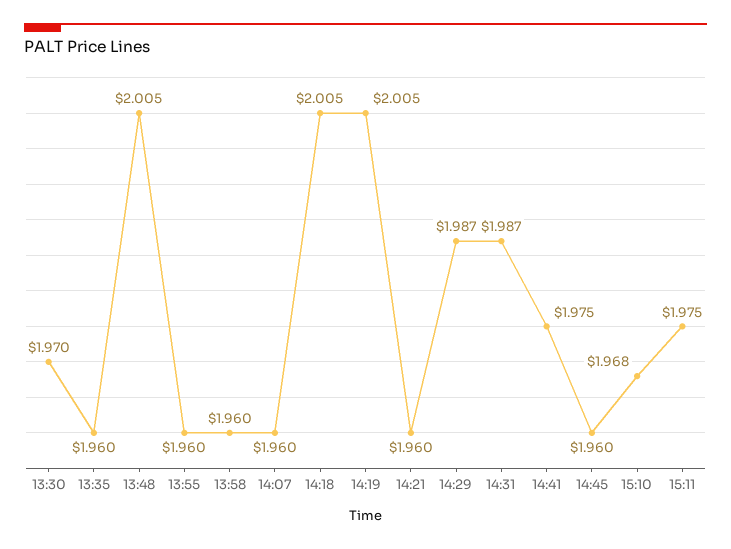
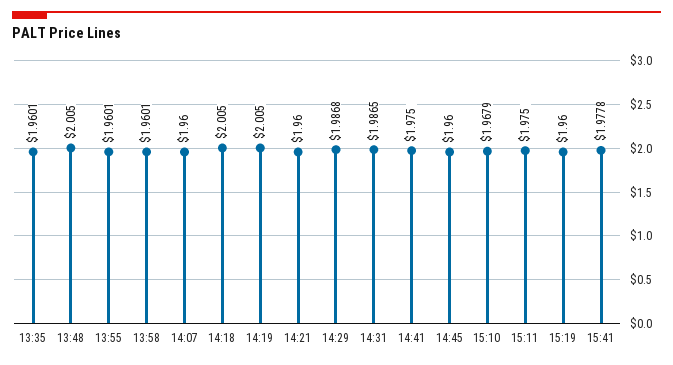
13:30: 1.97 -> none
15:19: none -> 1.96
15:41: none -> 1.9778

